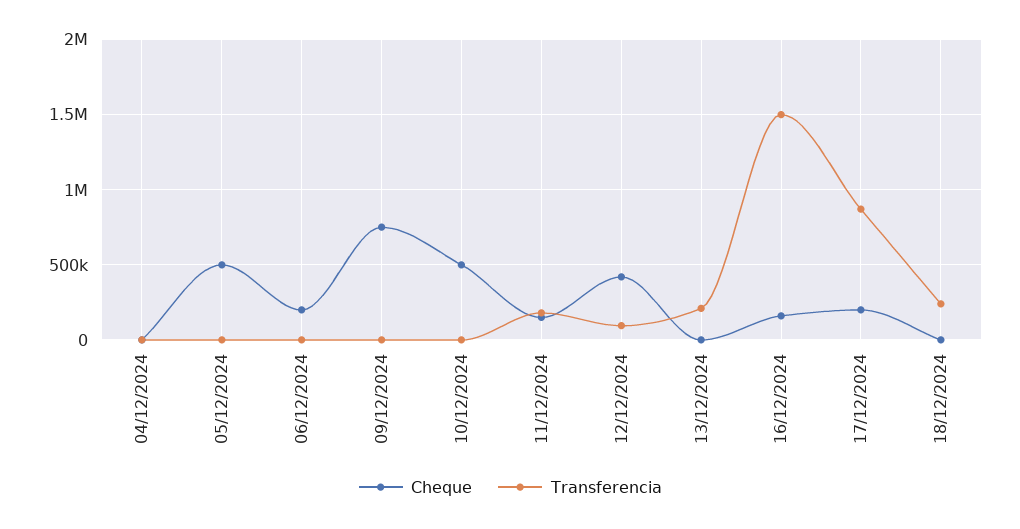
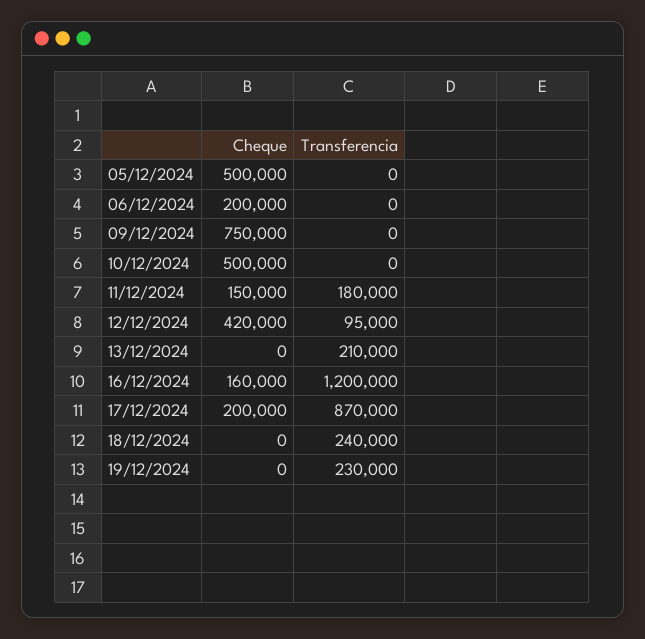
Cheque, 04/12/2024: 0 -> none
Transferencia, 04/12/2024: 0 -> none
Transferencia, 16/12/2024: 1500000 -> 1200000
Cheque, 19/12/2024: none -> 0
Transferencia, 19/12/2024: none -> 230000

